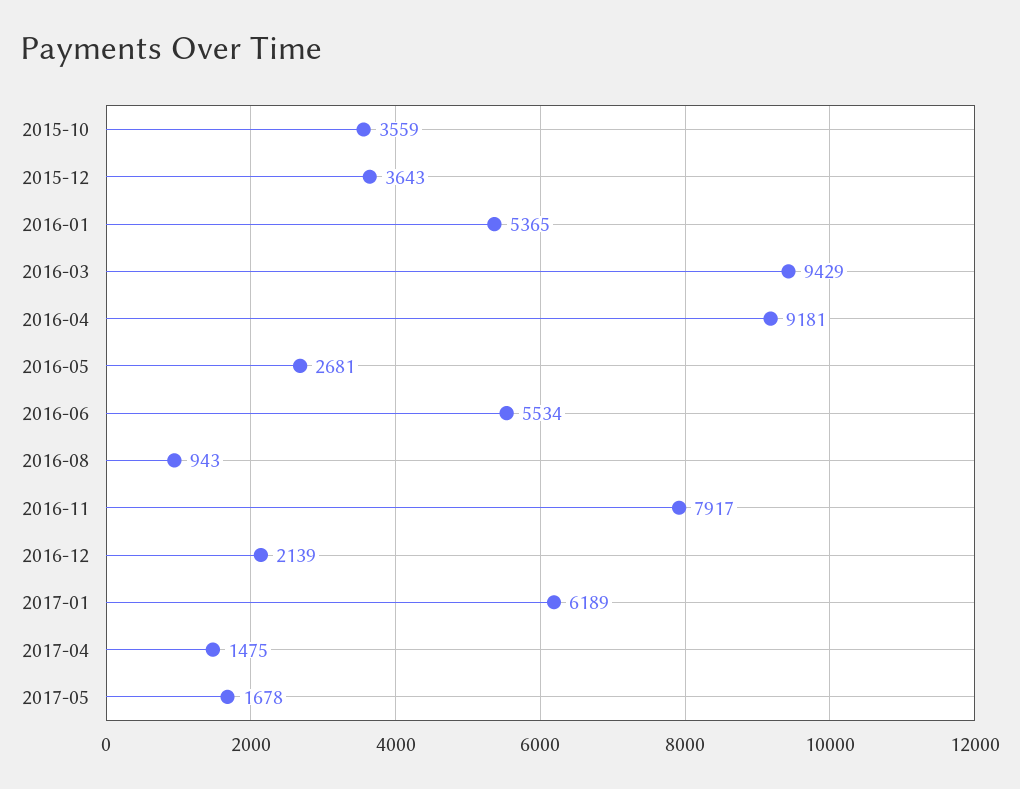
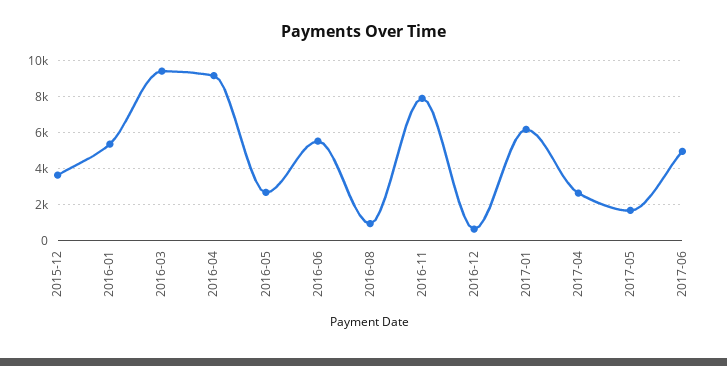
2015-10: 3559 -> none
2016-12: 2139 -> 500
2017-04: 1475 -> 2500
2017-06: none -> 5000

